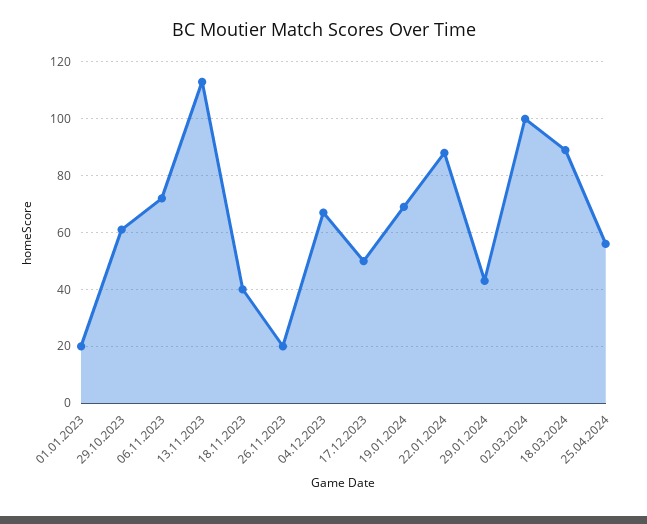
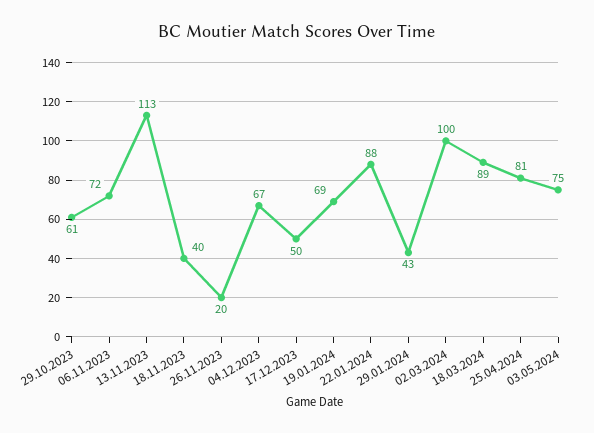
01.01.2023: 20 -> none
25.04.2024: 55 -> 81
03.05.2024: none -> 75

